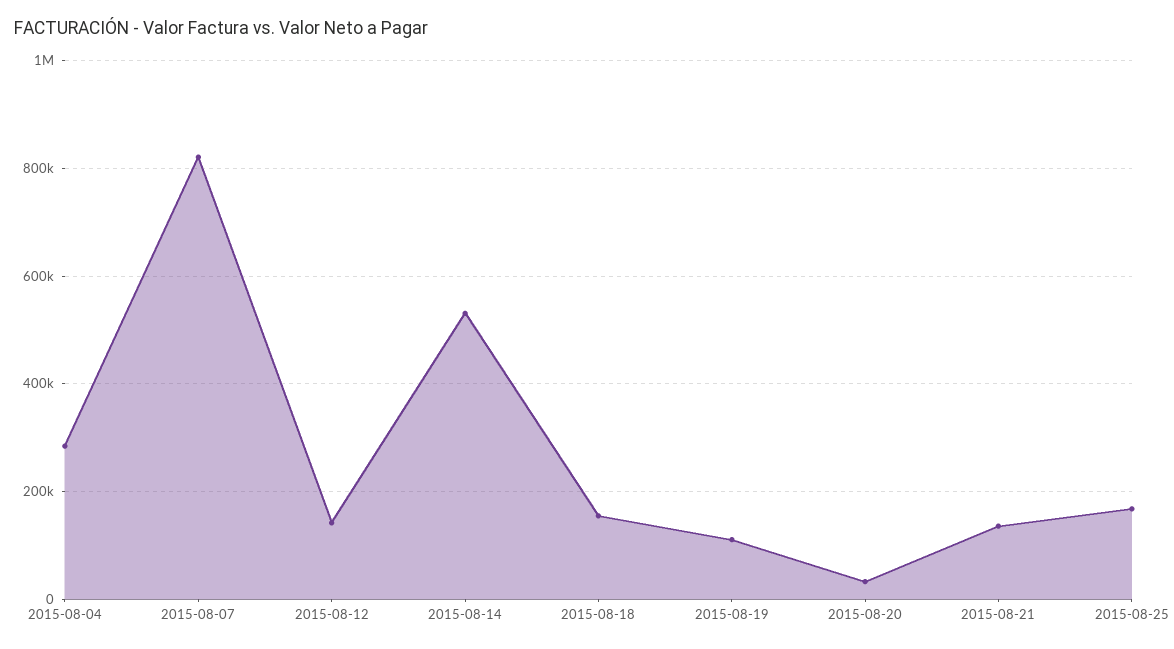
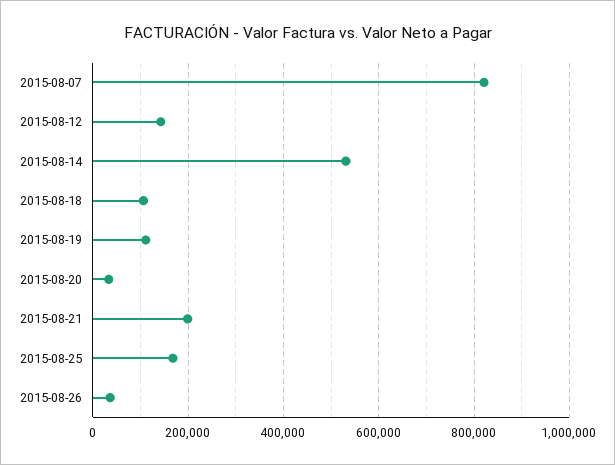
2015-08-04: 280000 -> none
2015-08-18: 160000 -> 100000
2015-08-21: 140000 -> 200000
2015-08-26: none -> 40000

